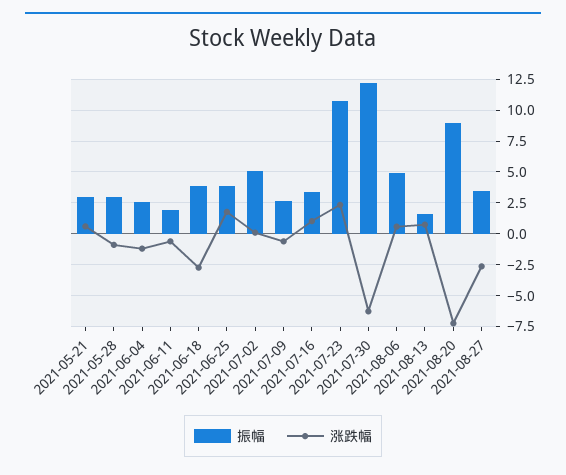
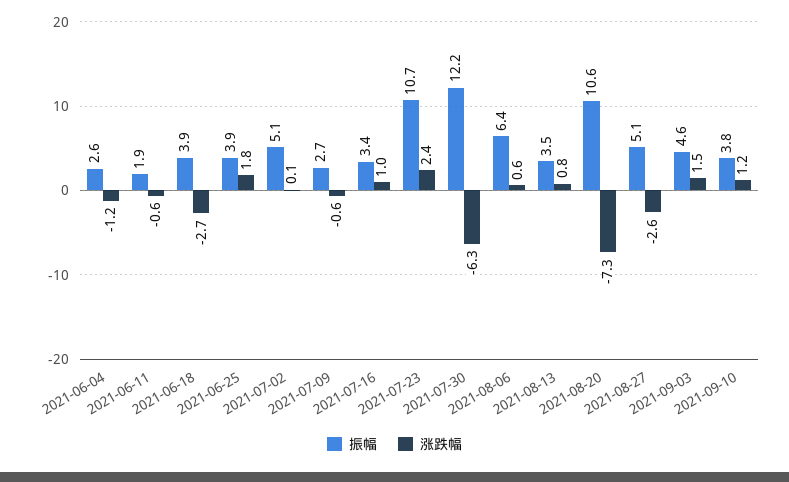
振幅, 2021-05-21: 3 -> none
涨跌幅, 2021-05-21: 0.5 -> none
振幅, 2021-05-28: 3 -> none
涨跌幅, 2021-05-28: -1 -> none
振幅, 2021-08-06: 5 -> 6.4
振幅, 2021-08-13: 1.5 -> 3.5
振幅, 2021-08-20: 9 -> 10.6
振幅, 2021-08-27: 3.5 -> 5.1
振幅, 2021-09-03: none -> 4.6
涨跌幅, 2021-09-03: none -> 1.5
振幅, 2021-09-10: none -> 3.8
涨跌幅, 2021-09-10: none -> 1.2

